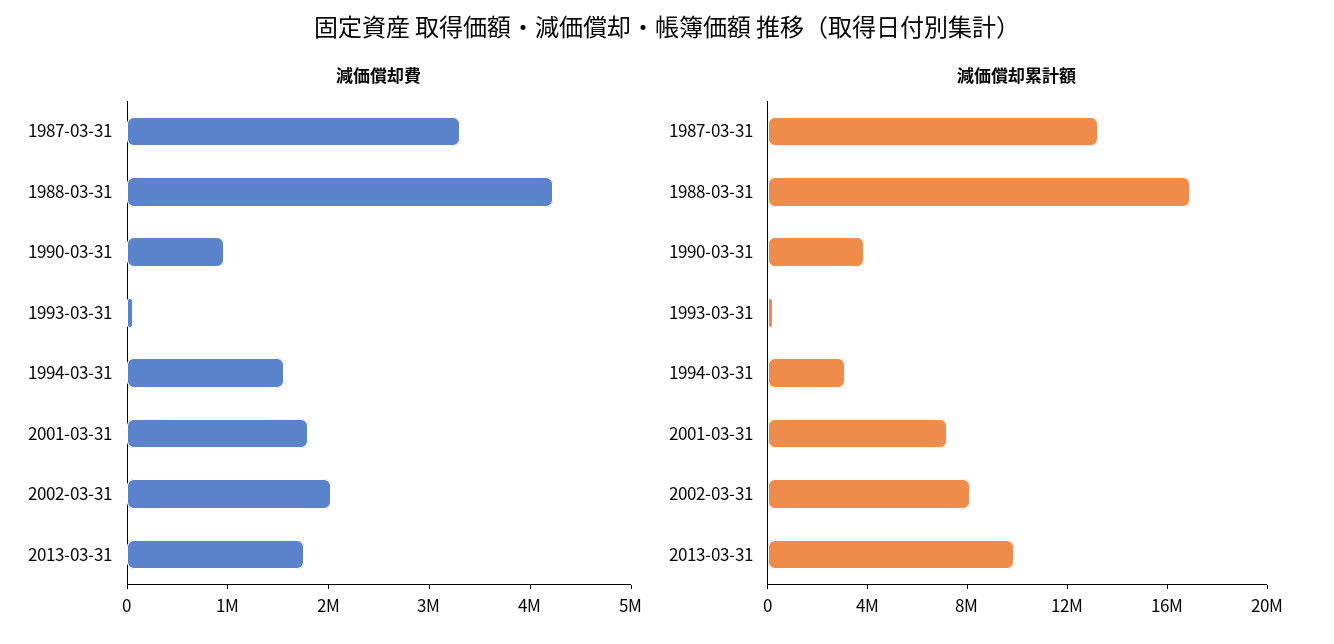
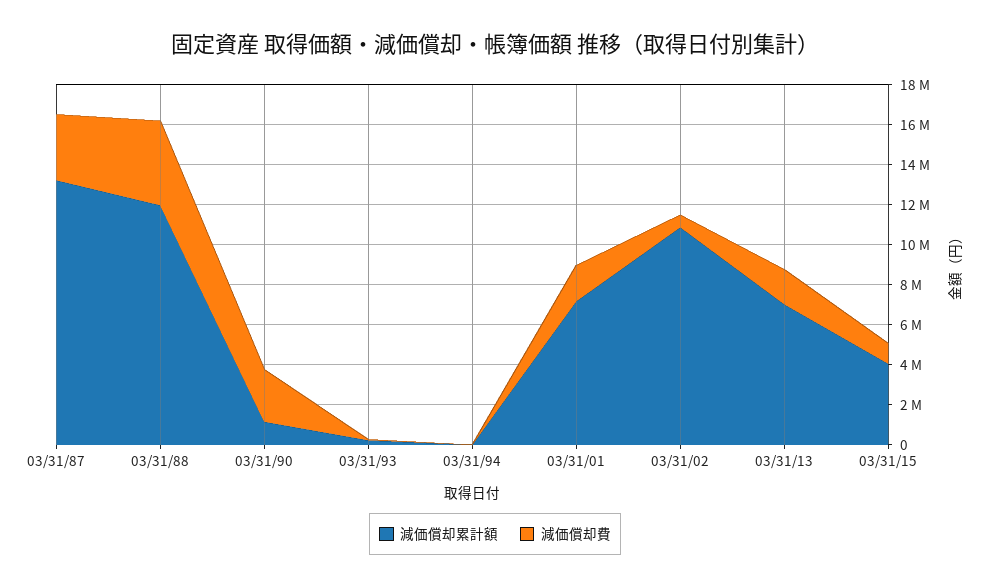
減価償却費, 1990-03-31: 1000000 -> 2500000
減価償却費, 1994-03-31: 1600000 -> 0
減価償却費, 2002-03-31: 2000000 -> 500000
減価償却累計額, 1988-03-31: 17000000 -> 12000000
減価償却累計額, 1990-03-31: 4000000 -> 1000000
減価償却累計額, 1994-03-31: 3000000 -> 0
減価償却累計額, 2002-03-31: 8000000 -> 11000000
減価償却累計額, 2013-03-31: 10000000 -> 7000000
減価償却累計額, 03/31/15: none -> 4000000
減価償却費, 03/31/15: none -> 1000000

